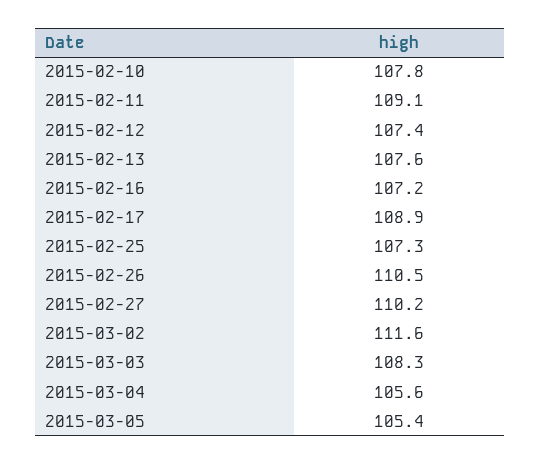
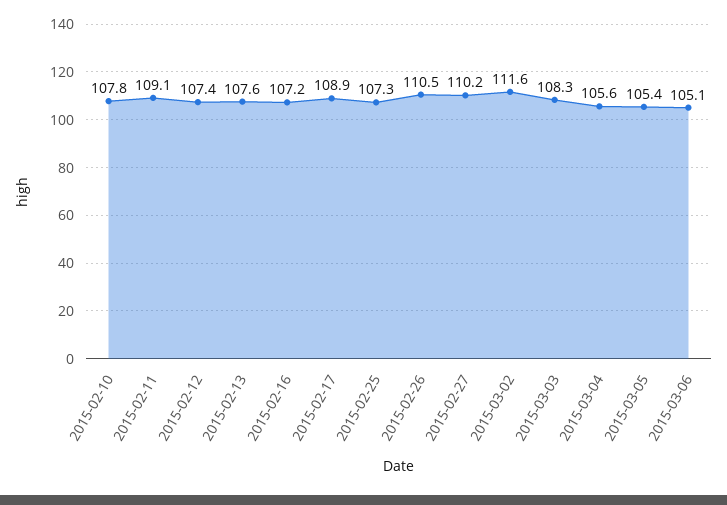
2015-03-06: none -> 105.1

